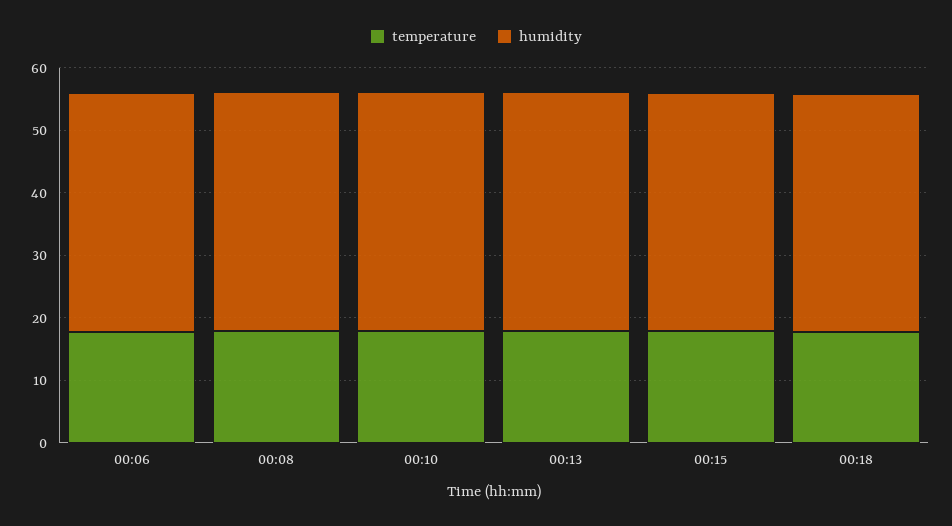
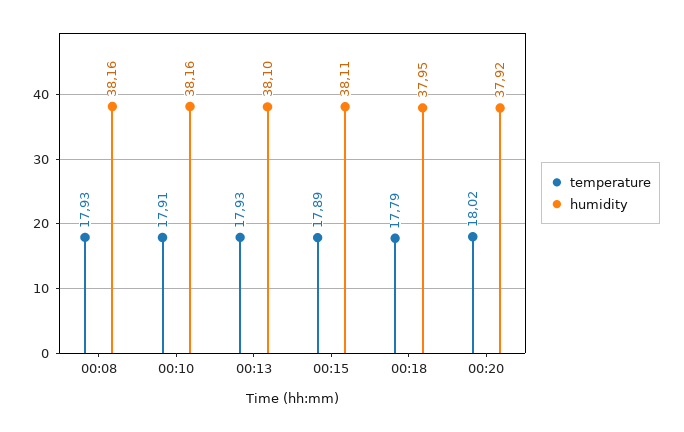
temperature, 00:06: 18 -> none
humidity, 00:06: 38 -> none
temperature, 00:20: none -> 18.02
humidity, 00:20: none -> 37.92

